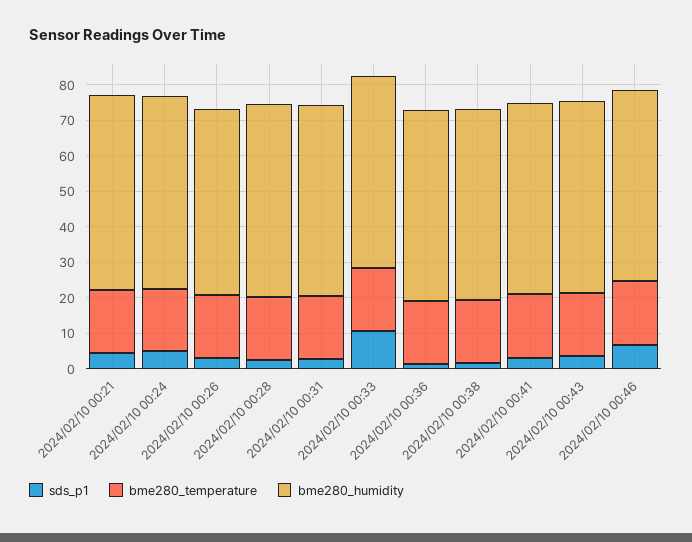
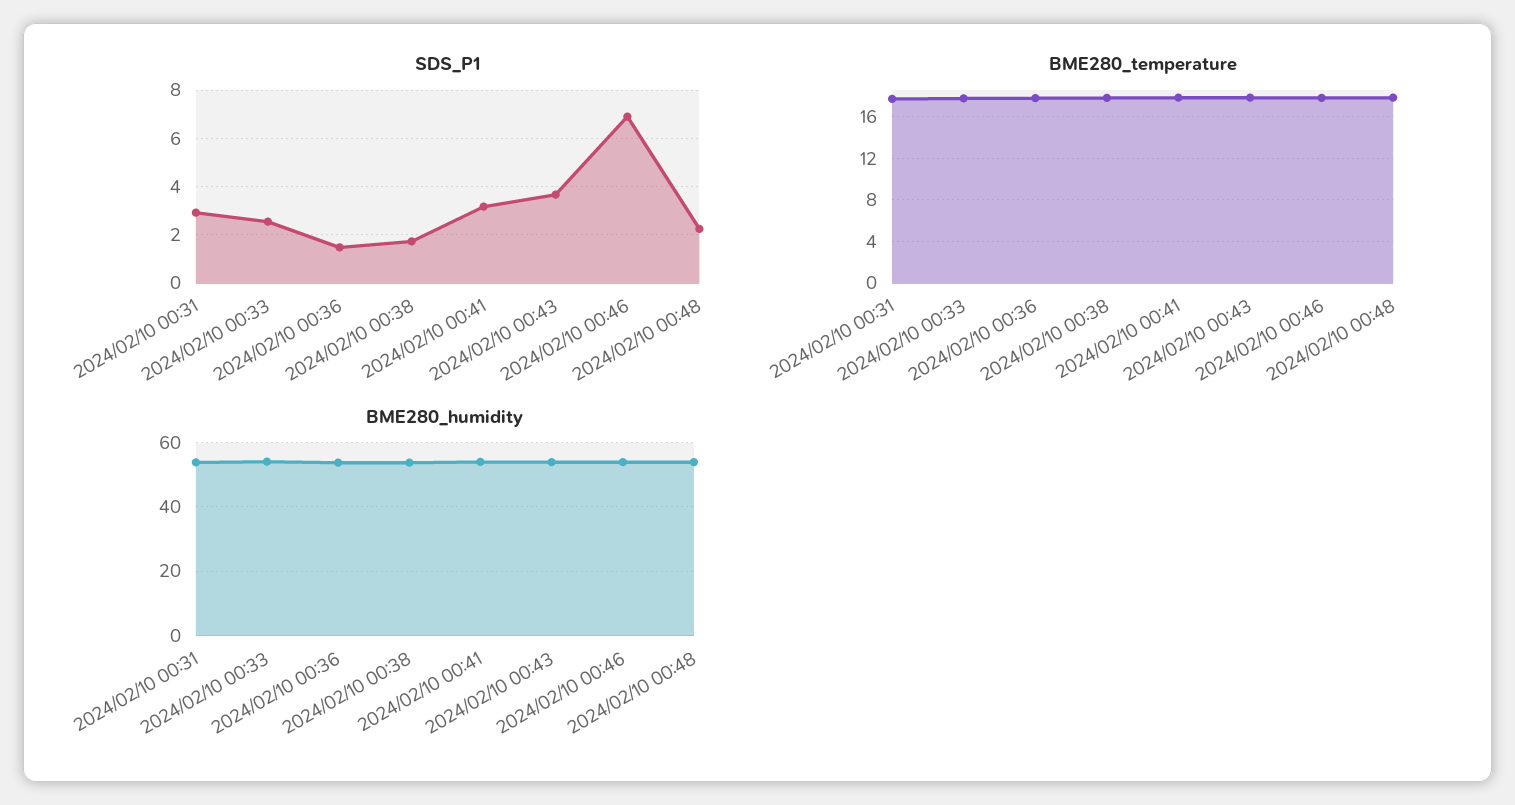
sds_p1, 2024/02/10 00:21: 5 -> none
bme280_temperature, 2024/02/10 00:21: 17.5 -> none
bme280_humidity, 2024/02/10 00:21: 55 -> none
sds_p1, 2024/02/10 00:24: 5 -> none
bme280_temperature, 2024/02/10 00:24: 17.5 -> none
bme280_humidity, 2024/02/10 00:24: 55 -> none
sds_p1, 2024/02/10 00:26: 2.5 -> none
bme280_temperature, 2024/02/10 00:26: 17.5 -> none
bme280_humidity, 2024/02/10 00:26: 52.5 -> none
sds_p1, 2024/02/10 00:28: 2.5 -> none
bme280_temperature, 2024/02/10 00:28: 17.5 -> none
bme280_humidity, 2024/02/10 00:28: 55 -> none
sds_p1, 2024/02/10 00:33: 10 -> 2.5
sds_p1, 2024/02/10 00:48: none -> 2.25
bme280_temperature, 2024/02/10 00:48: none -> 18
bme280_humidity, 2024/02/10 00:48: none -> 54

